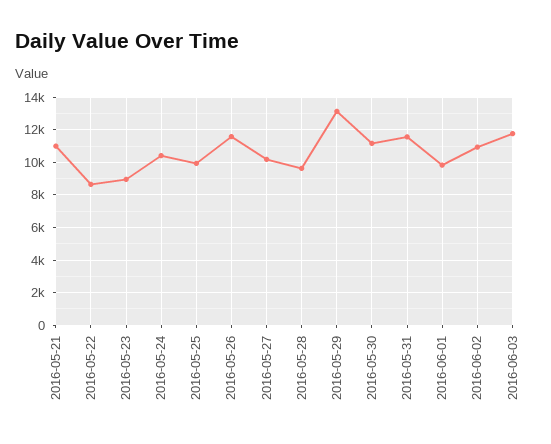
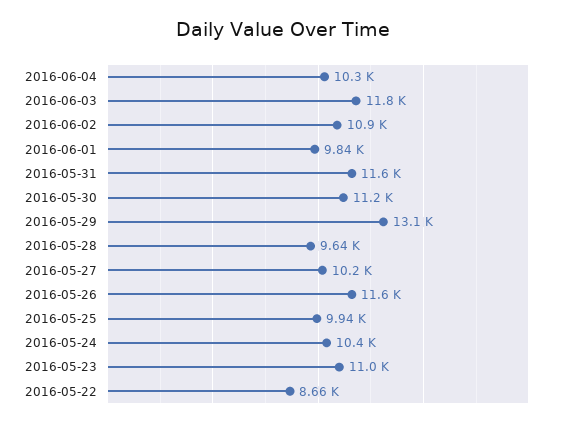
2016-05-21: 11000 -> none
2016-05-23: 9000 -> 11000
2016-06-04: none -> 10300

